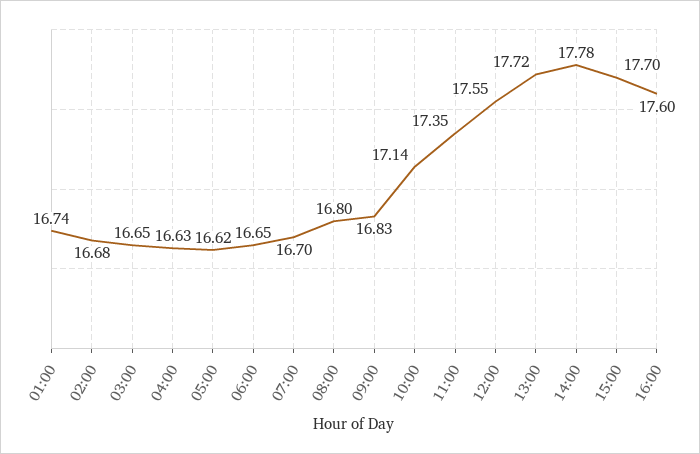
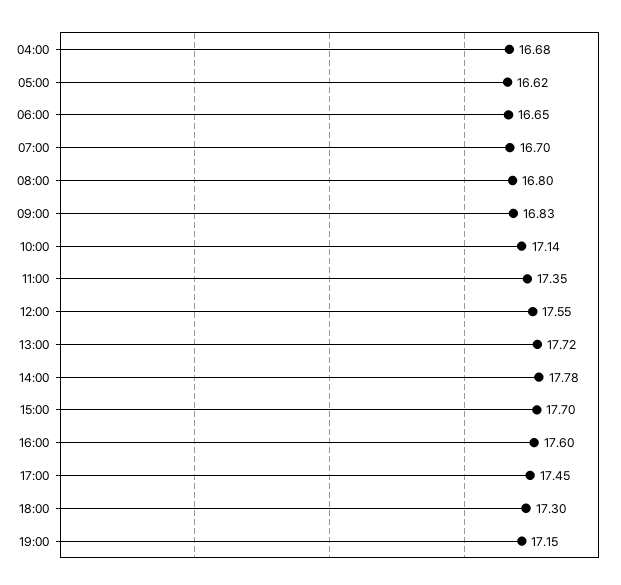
01:00: 16.74 -> none
02:00: 16.68 -> none
03:00: 16.65 -> none
04:00: 16.63 -> 16.68
17:00: none -> 17.45
18:00: none -> 17.3
19:00: none -> 17.15

